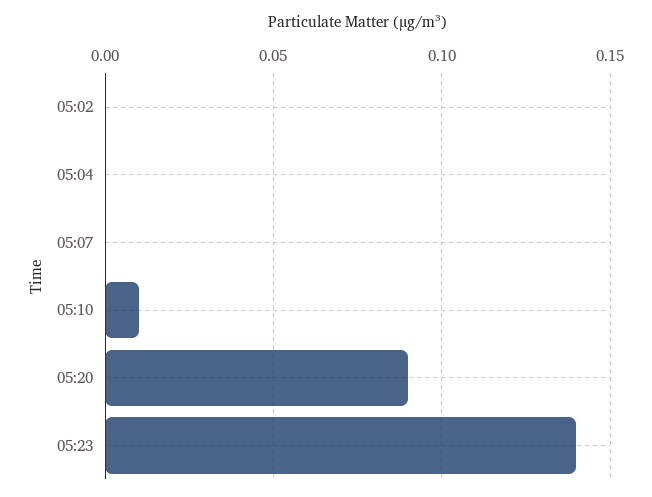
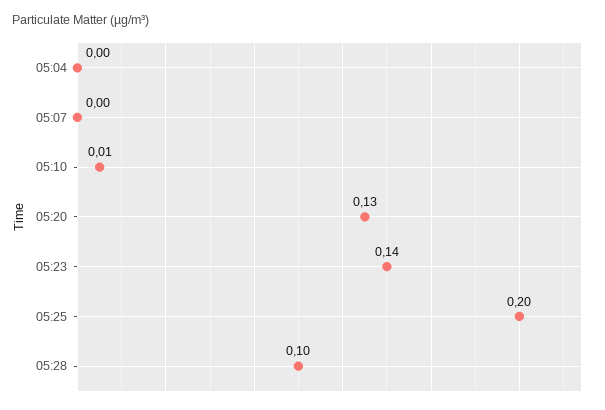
05:02: 0 -> none
05:20: 0.09 -> 0.13
05:25: none -> 0.2
05:28: none -> 0.1

